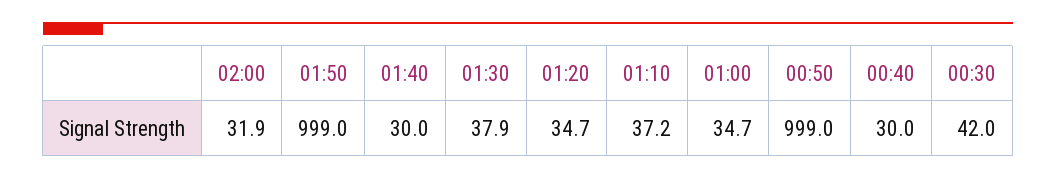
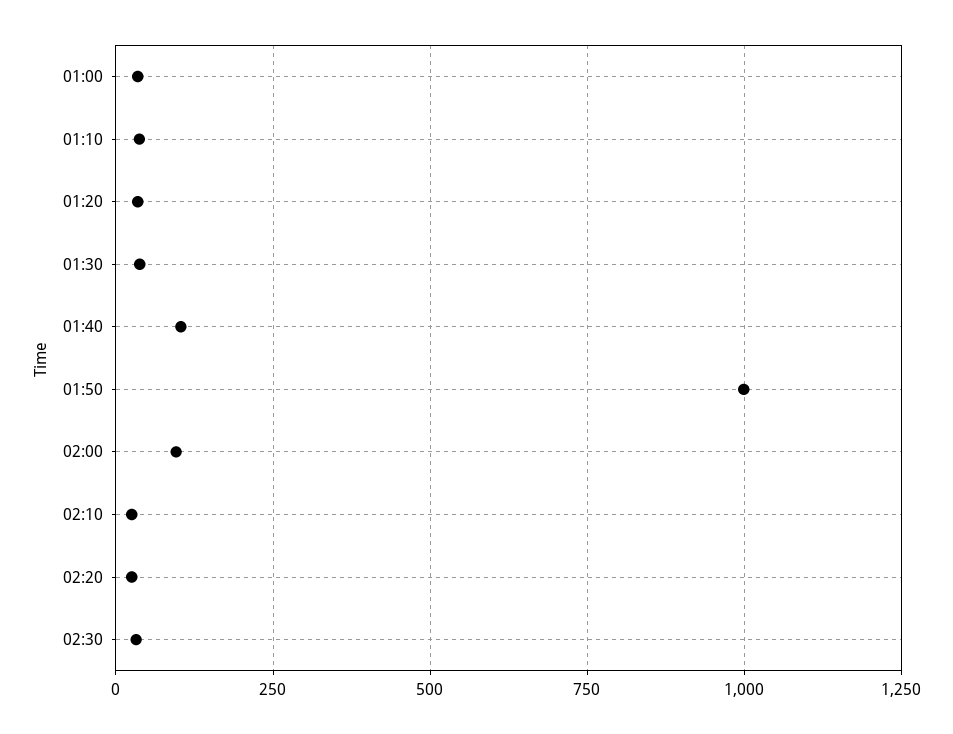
02:00: 31.9 -> 100
01:40: 30 -> 100
00:50: 999 -> none
00:40: 30 -> none
00:30: 42 -> none
02:10: none -> 25
02:20: none -> 25
02:30: none -> 25

